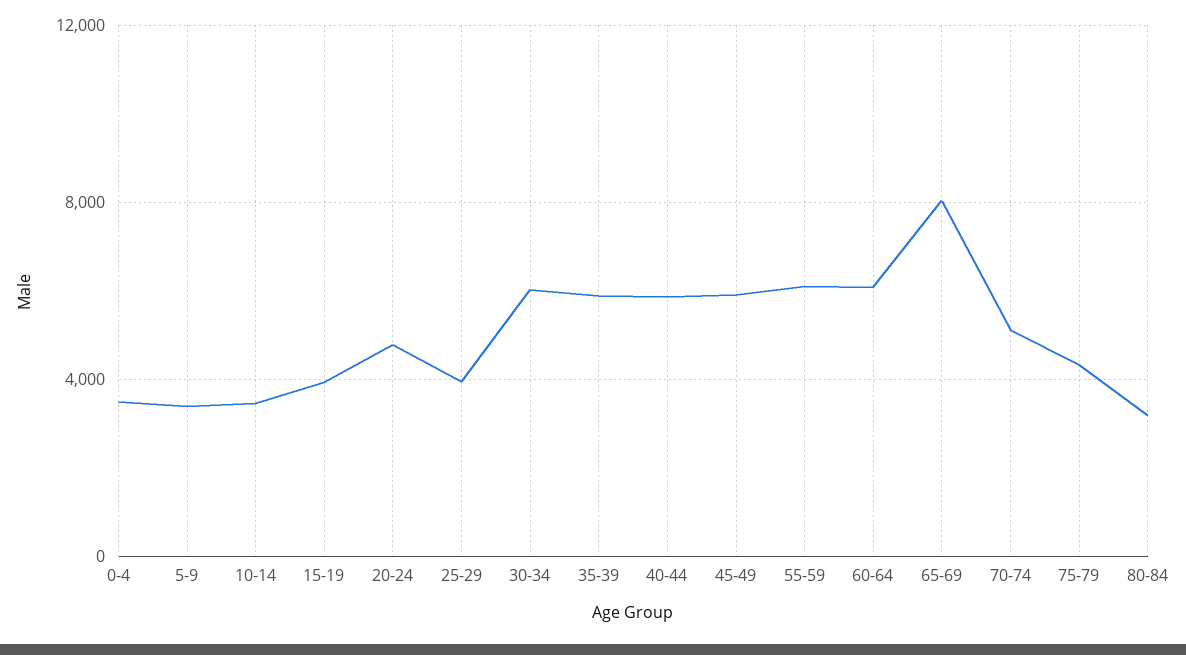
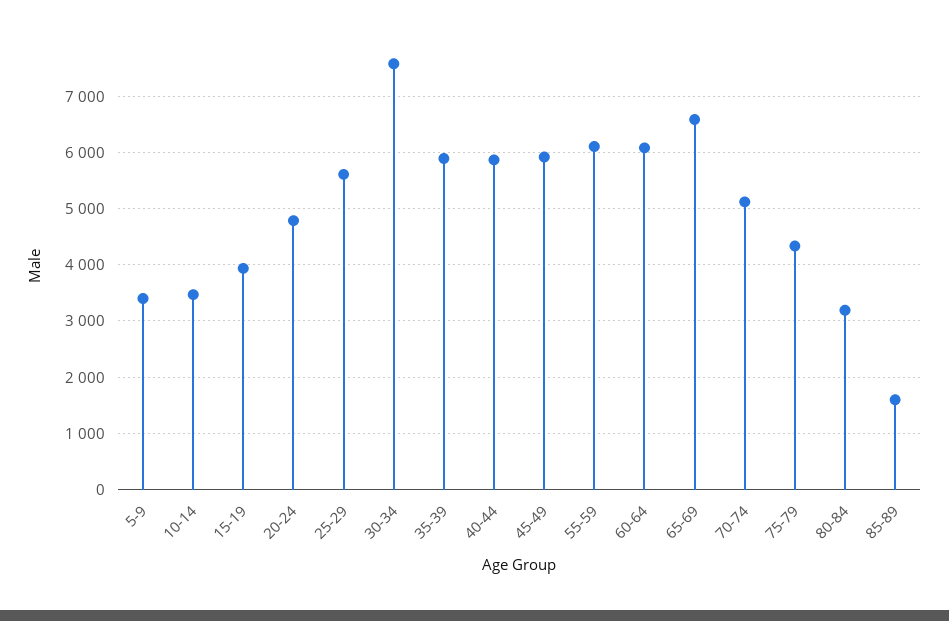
0-4: 3500 -> none
25-29: 4000 -> 5600
30-34: 6000 -> 7600
65-69: 8000 -> 6600
85-89: none -> 1600

